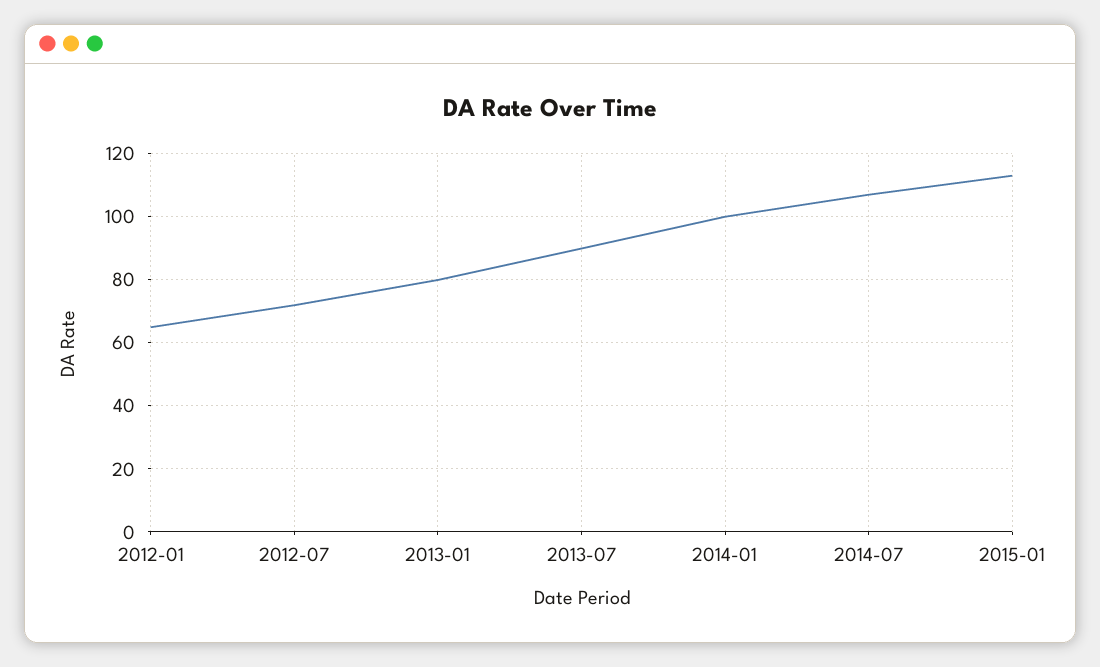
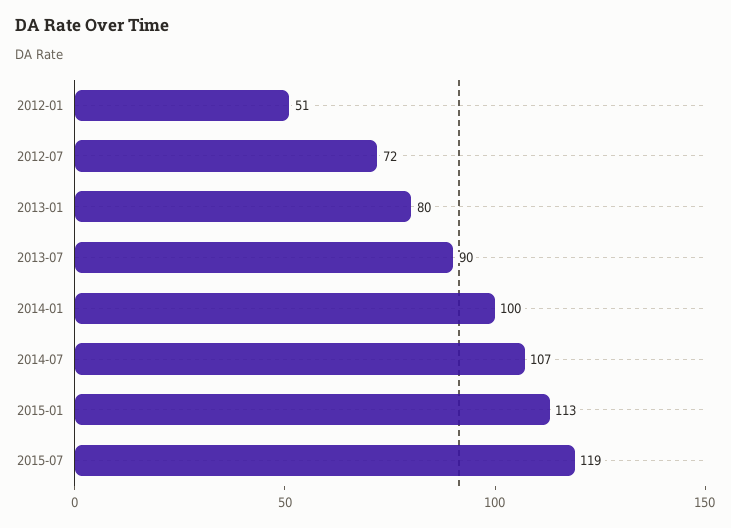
2012-01: 65 -> 51
2015-07: none -> 119

